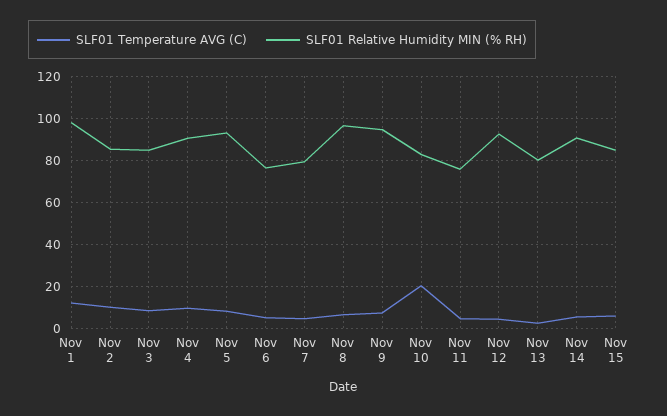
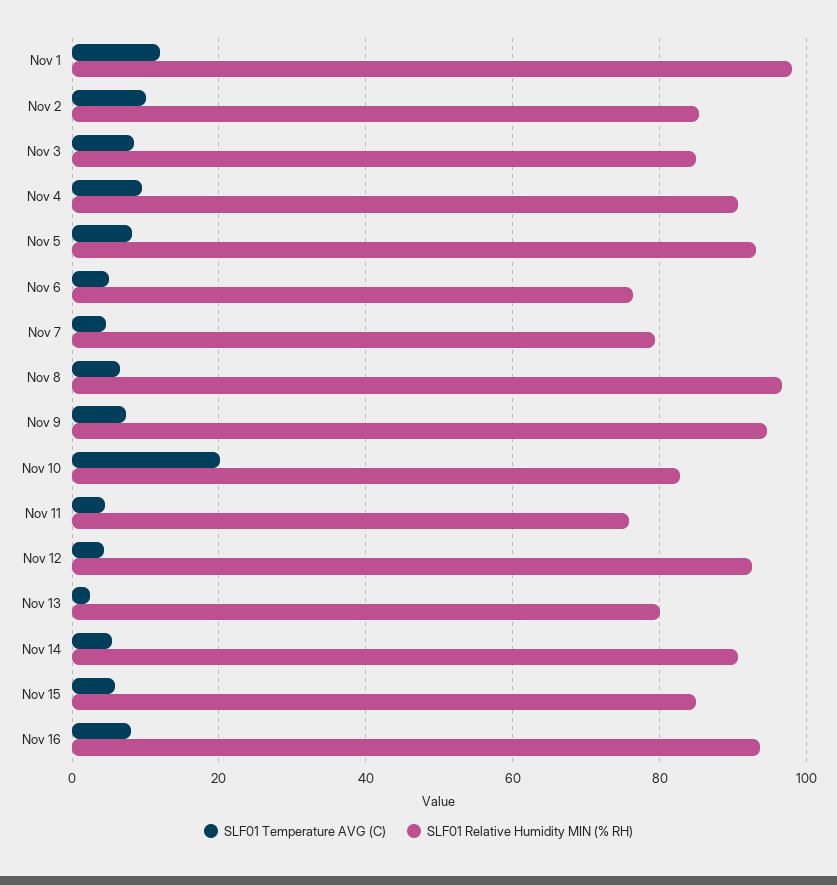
SLF01 Temperature AVG (C), Nov 16: none -> 8
SLF01 Relative Humidity MIN (% RH), Nov 16: none -> 94

